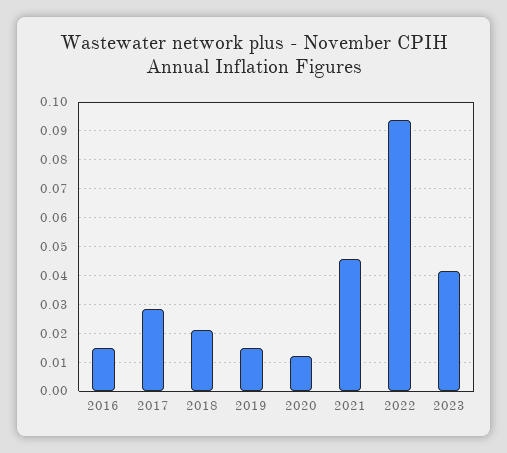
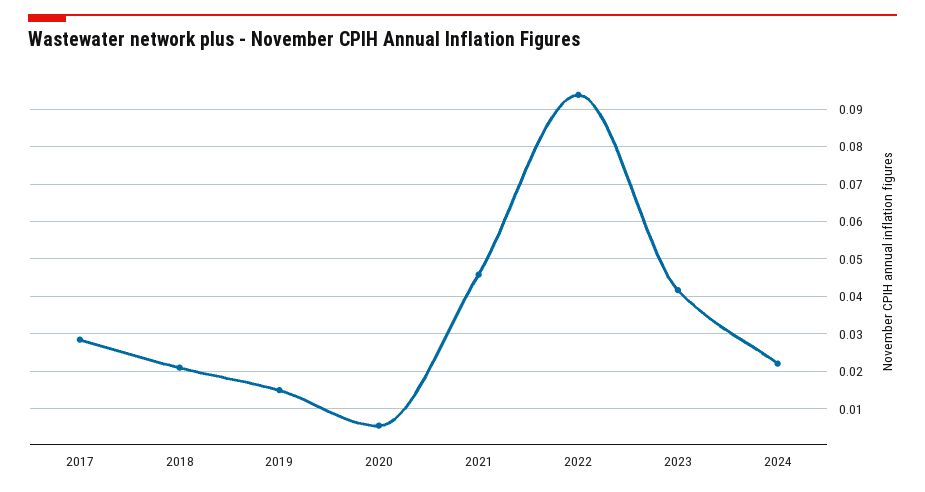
2016: 0.015 -> none
2020: 0.0125 -> 0.006
2024: none -> 0.022

